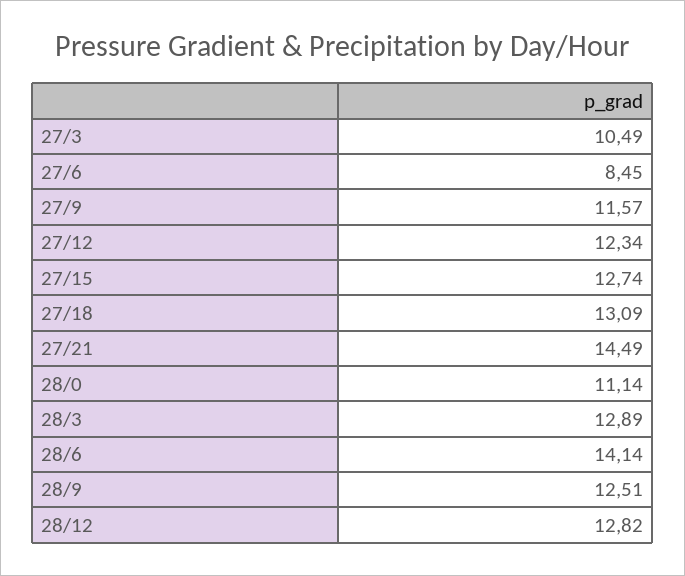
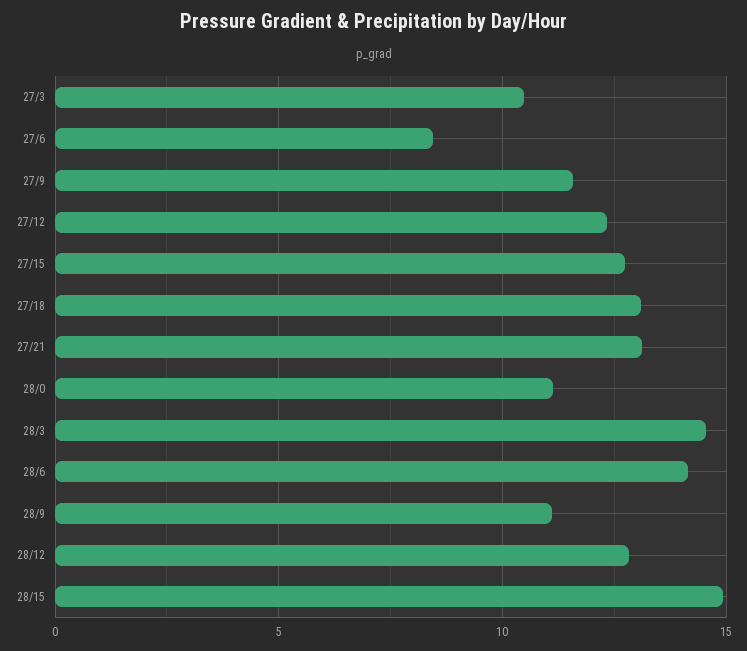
27/21: 14.49 -> 13
28/3: 12.89 -> 14.5
28/9: 12.51 -> 11
28/15: none -> 15

